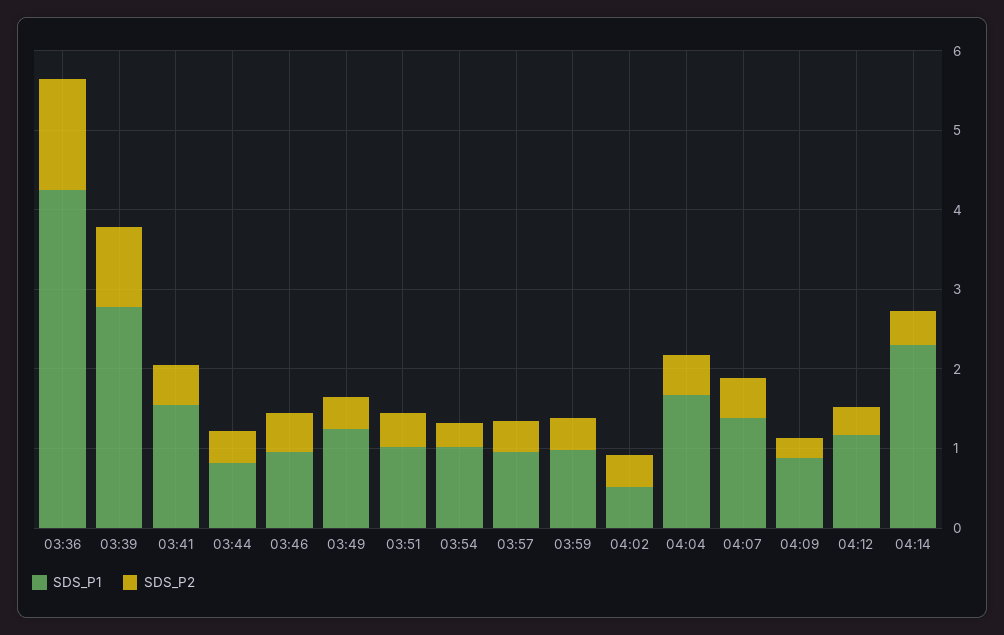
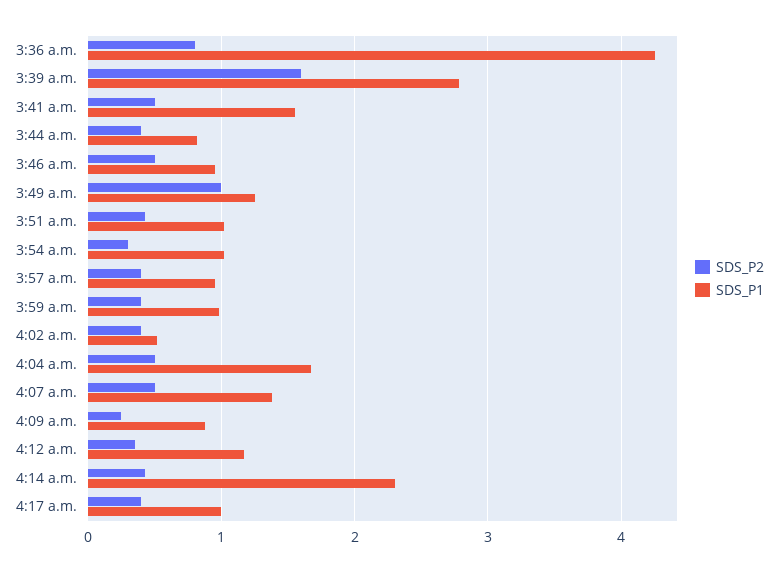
SDS_P2, 03:36: 1.4 -> 0.8
SDS_P2, 03:39: 1 -> 1.6
SDS_P2, 03:49: 0.4 -> 1
SDS_P2, 4:17 a.m.: none -> 0.4
SDS_P1, 4:17 a.m.: none -> 1

